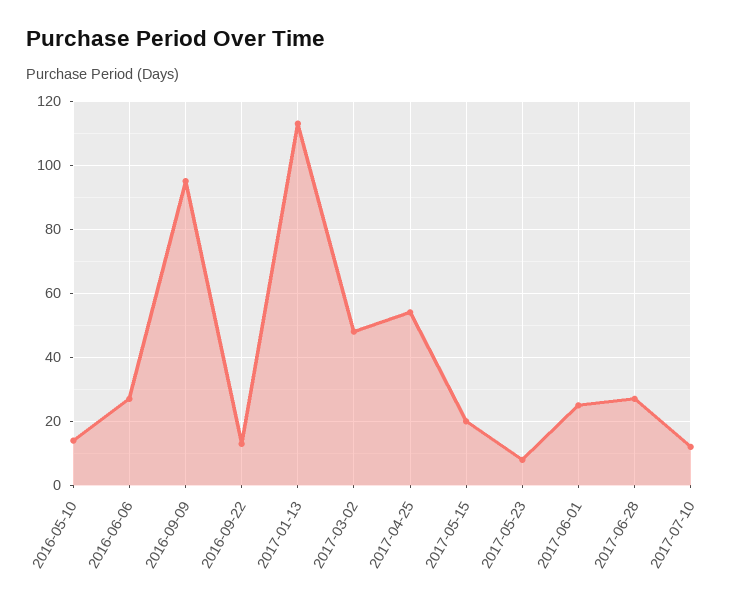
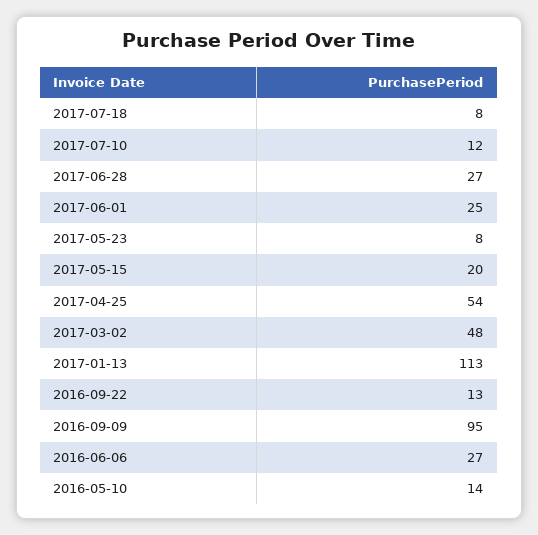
2017-07-18: none -> 8

